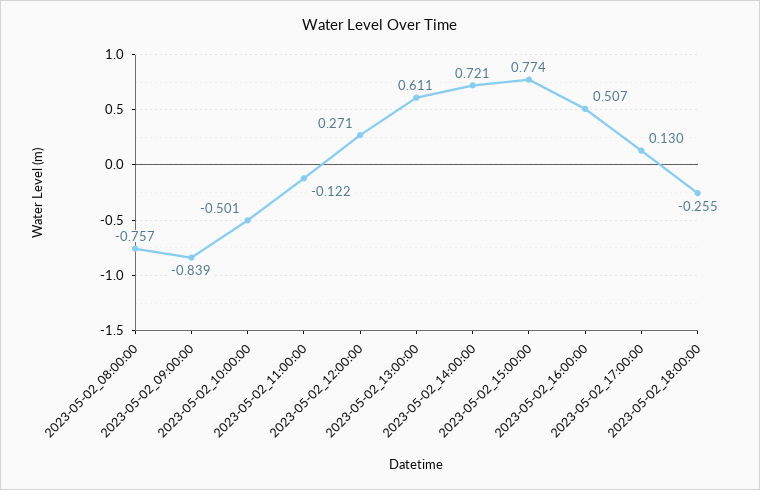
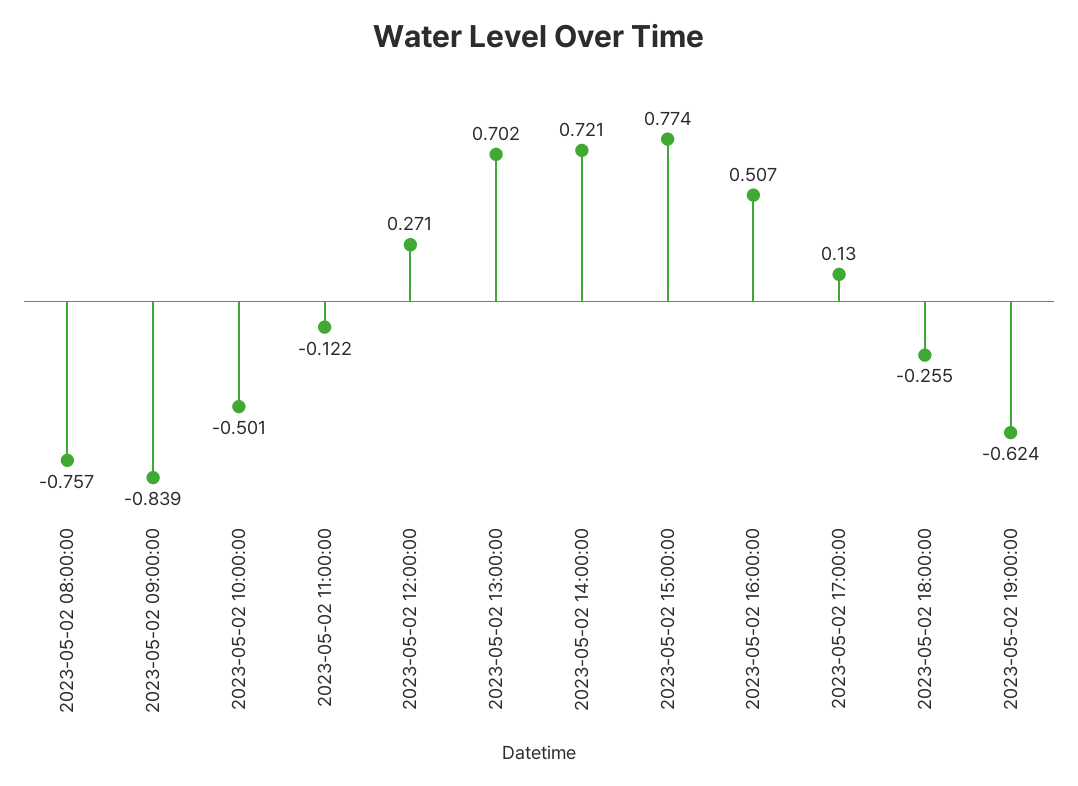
2023-05-02_13:00:00: 0.611 -> 0.702
2023-05-02 19:00:00: none -> -0.624

